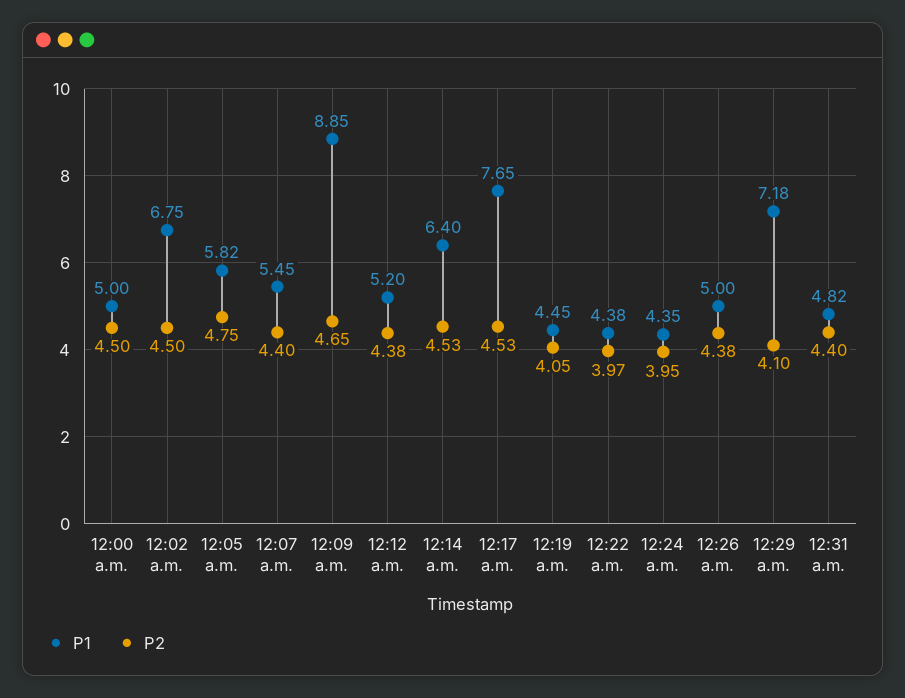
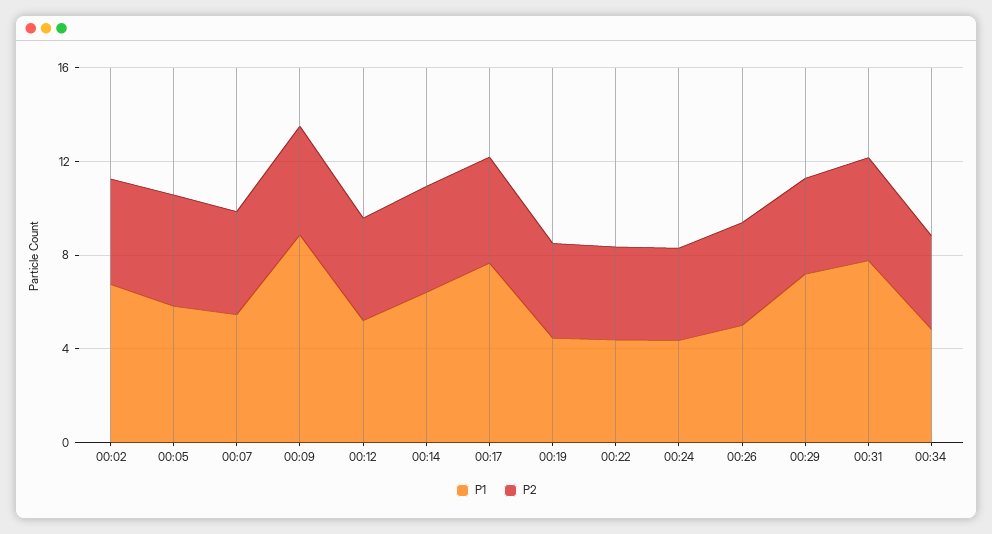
P1, 12:00 a.m.: 5 -> none
P2, 12:00 a.m.: 4.5 -> none
P1, 12:31 a.m.: 4.82 -> 8
P1, 00:34: none -> 5
P2, 00:34: none -> 4

